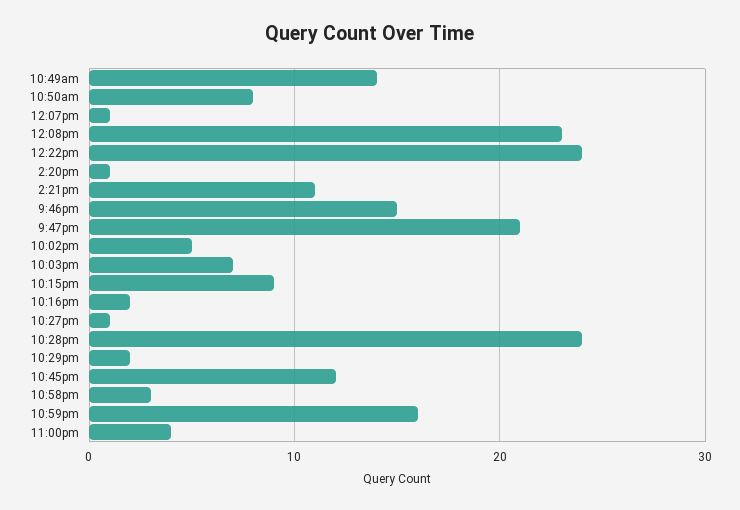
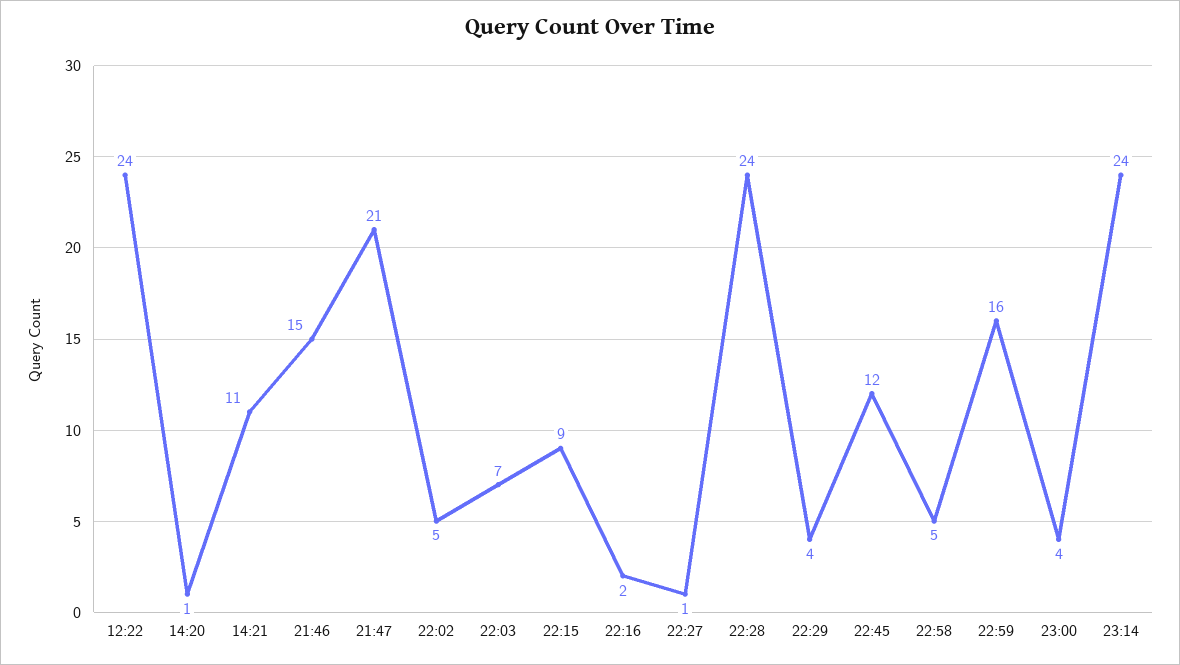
10:49am: 14 -> none
10:50am: 8 -> none
12:07pm: 1 -> none
12:08pm: 23 -> none
10:29pm: 2 -> 4
10:58pm: 3 -> 5
23:14: none -> 24

